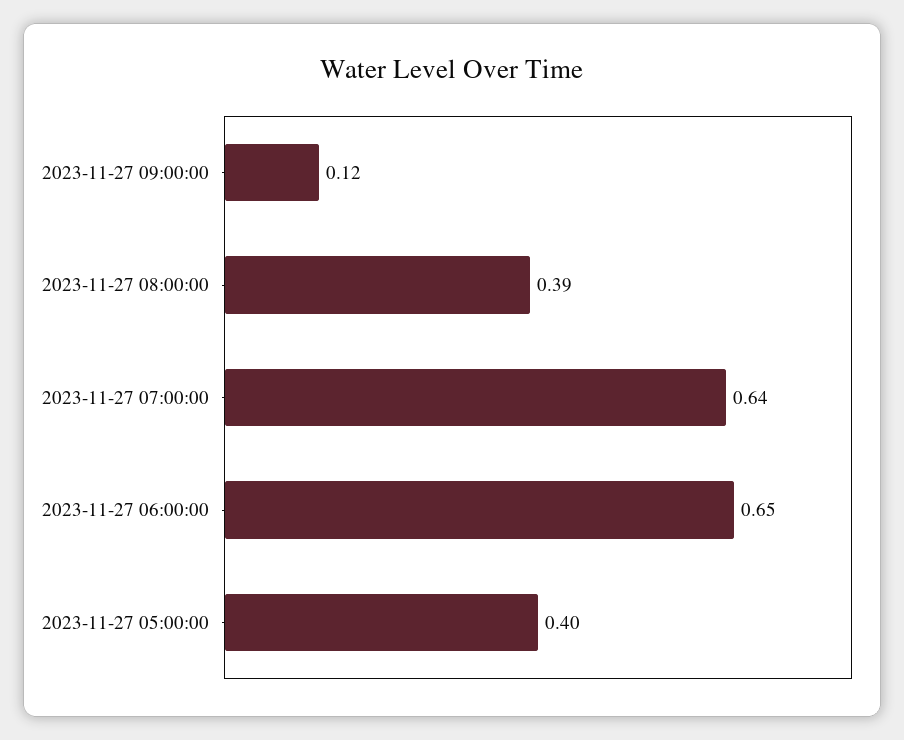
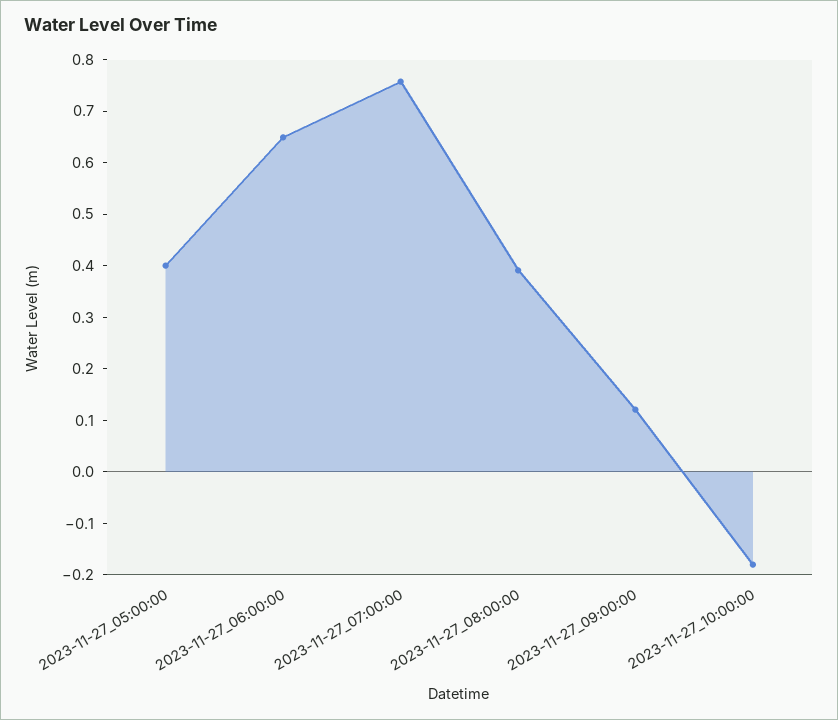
2023-11-27 07:00:00: 0.64 -> 0.76
2023-11-27_10:00:00: none -> -0.18

